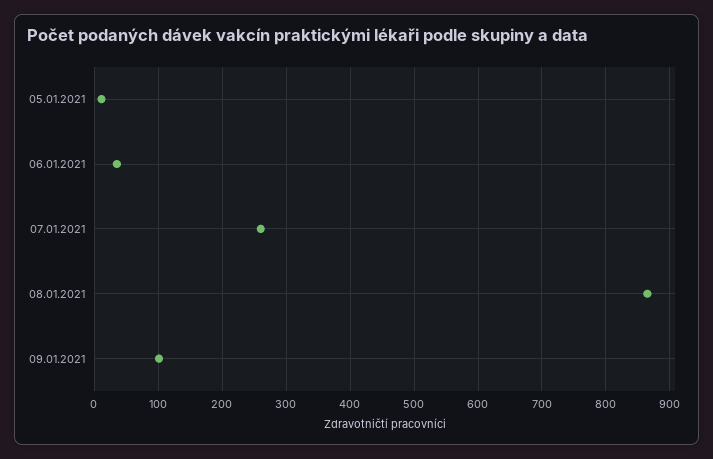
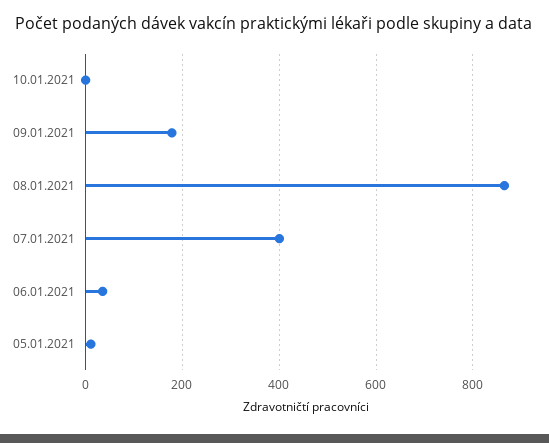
07.01.2021: 260 -> 400
09.01.2021: 100 -> 180
10.01.2021: none -> 0

